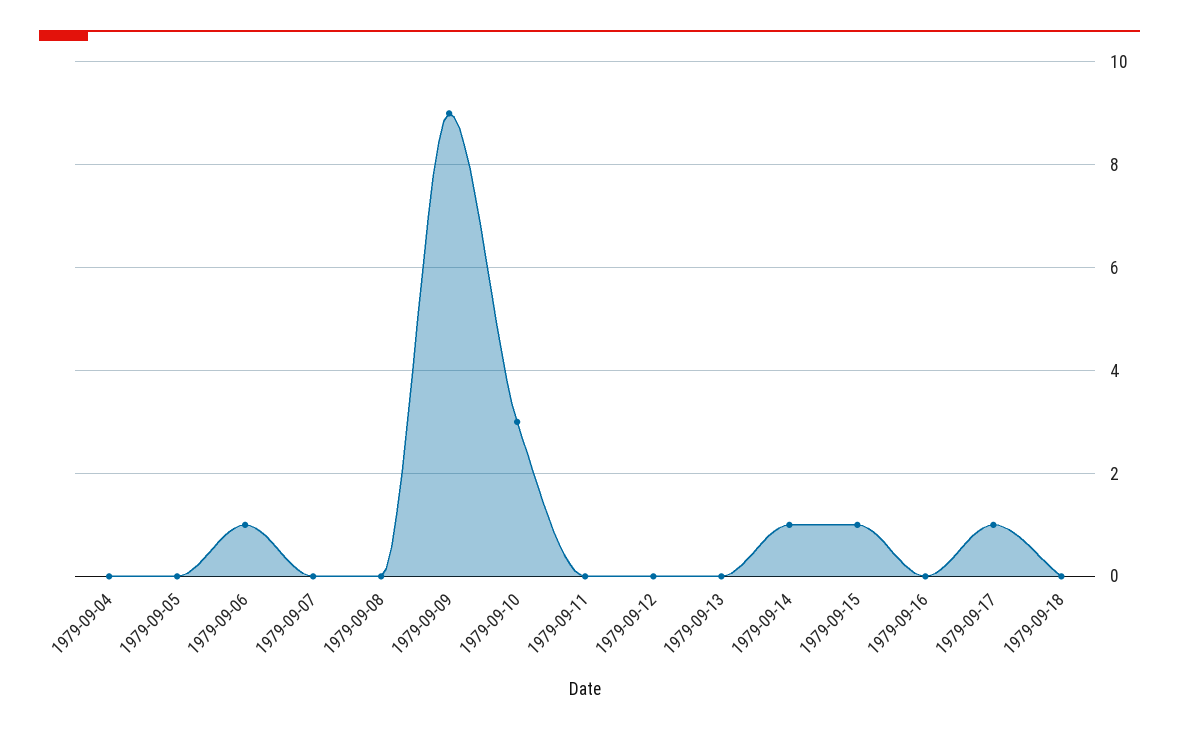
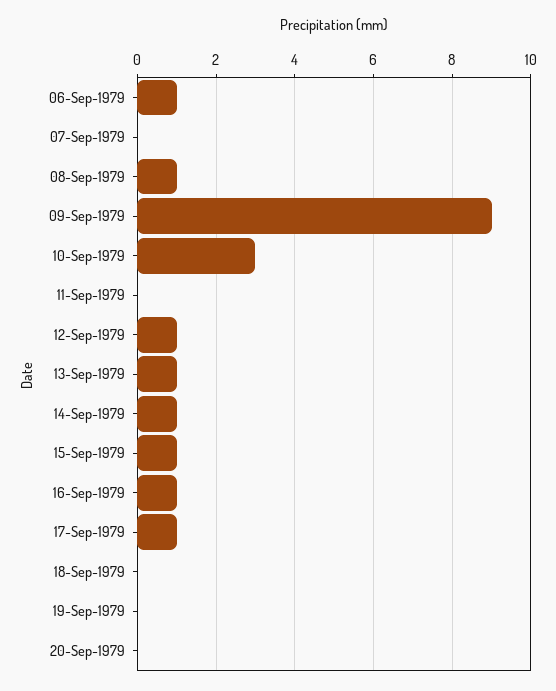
1979-09-04: 0 -> none
1979-09-05: 0 -> none
1979-09-08: 0 -> 1
1979-09-12: 0 -> 1
1979-09-13: 0 -> 1
1979-09-16: 0 -> 1
19-Sep-1979: none -> 0
20-Sep-1979: none -> 0

